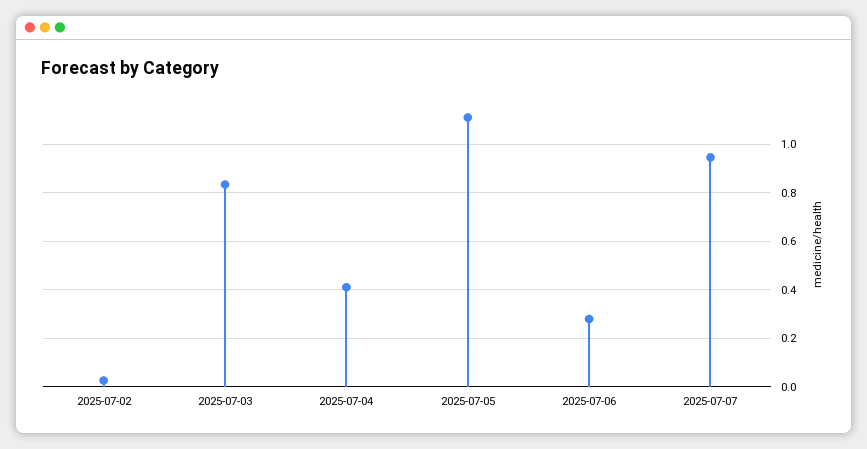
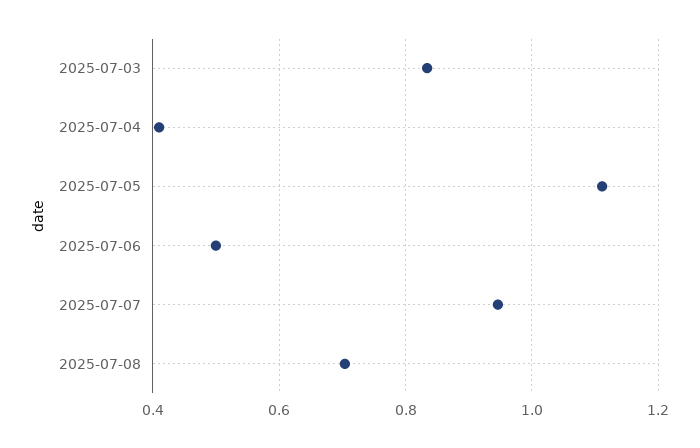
2025-07-02: 0.025 -> none
2025-07-06: 0.275 -> 0.5
2025-07-08: none -> 0.7

